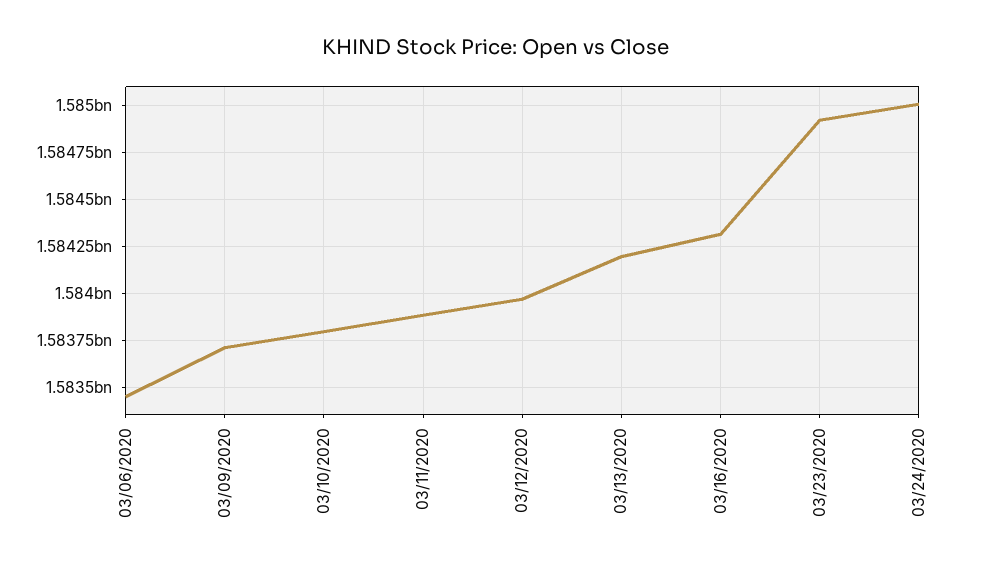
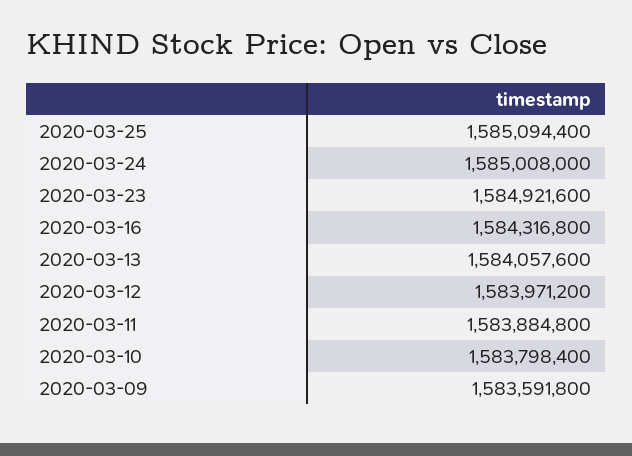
03/06/2020: 1583450000 -> none
03/09/2020: 1583700000 -> 1583591800
03/13/2020: 1584200000 -> 1584057600
2020-03-25: none -> 1585094400

